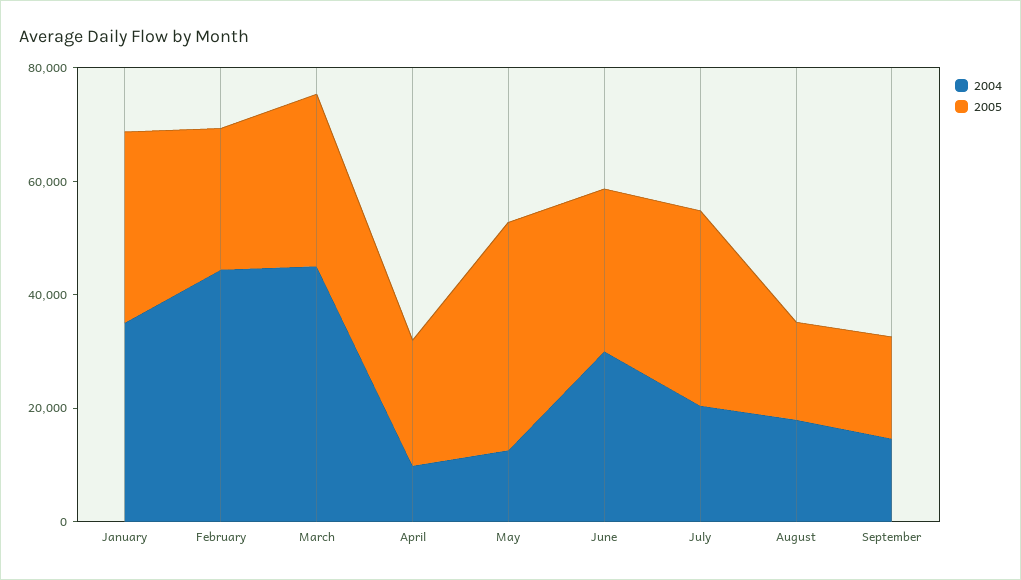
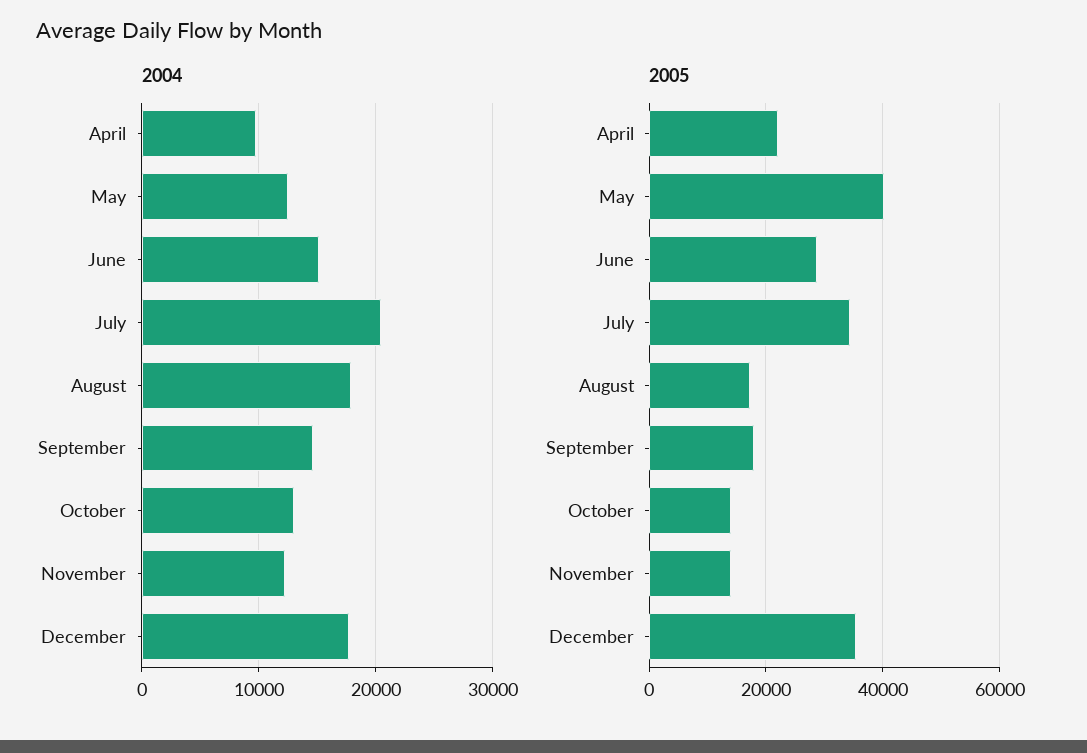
2004, January: 35000 -> none
2005, January: 35000 -> none
2004, February: 45000 -> none
2005, February: 25000 -> none
2004, March: 45000 -> none
2005, March: 30000 -> none
2004, June: 30000 -> 15000
2004, October: none -> 13000
2004, November: none -> 12000
2004, December: none -> 18000
2005, October: none -> 14000
2005, November: none -> 14000
2005, December: none -> 36000

